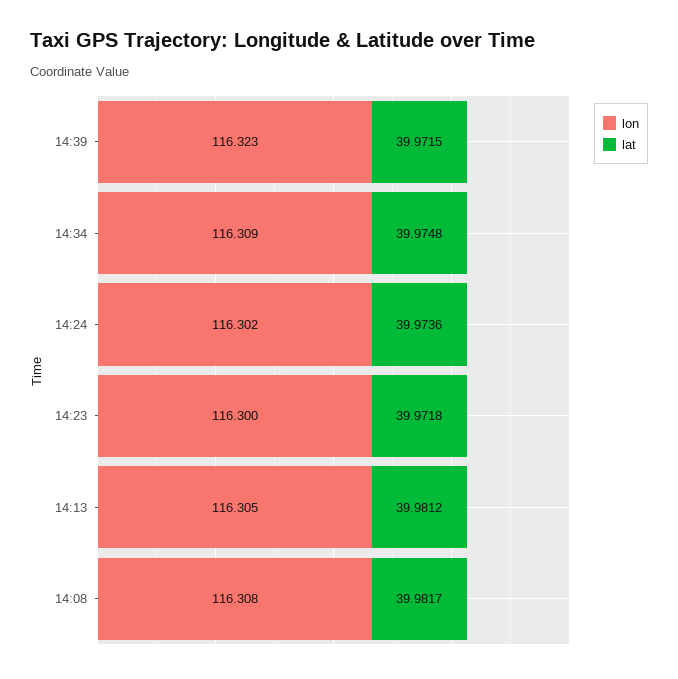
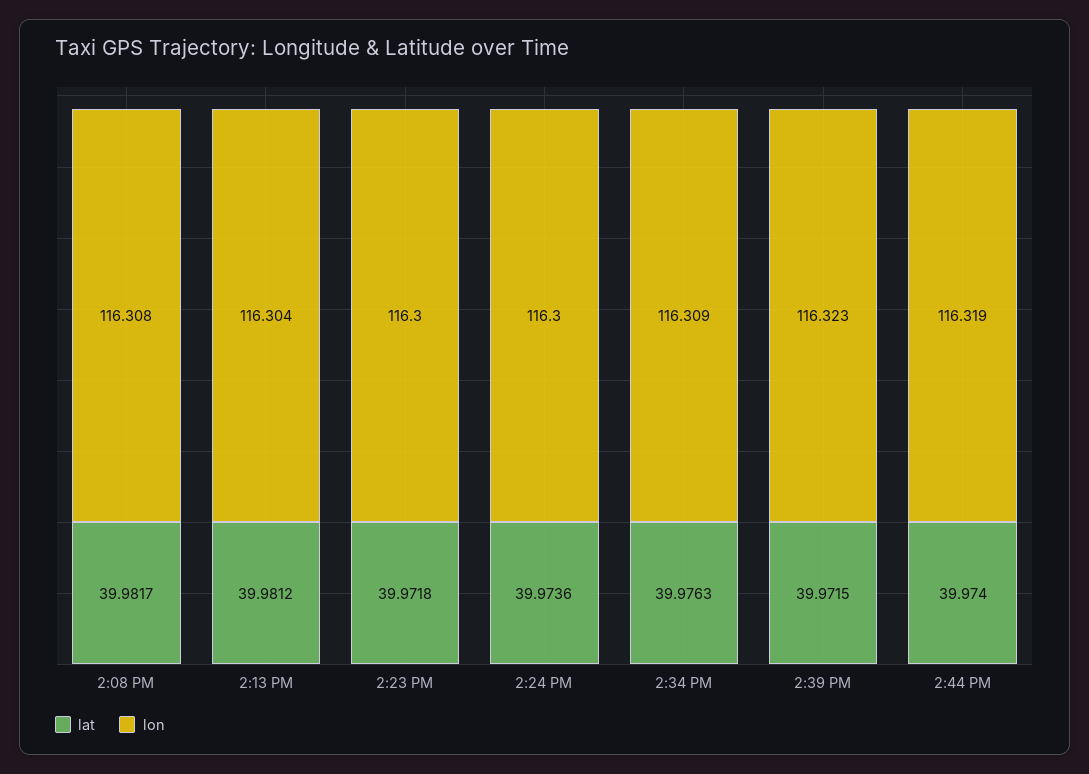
lat, 14:34: 39.9748 -> 39.9763
lon, 14:24: 116.302 -> 116.3
lon, 14:13: 116.305 -> 116.304
lat, 2:44 PM: none -> 39.974
lon, 2:44 PM: none -> 116.319

